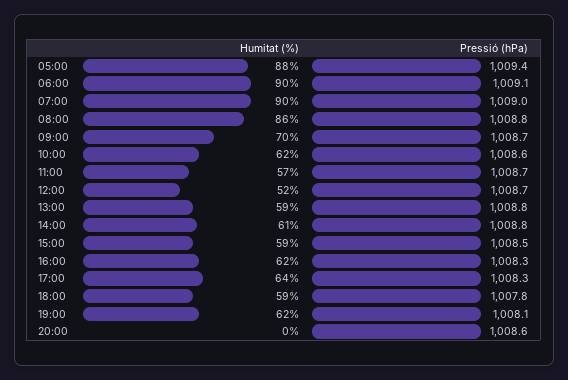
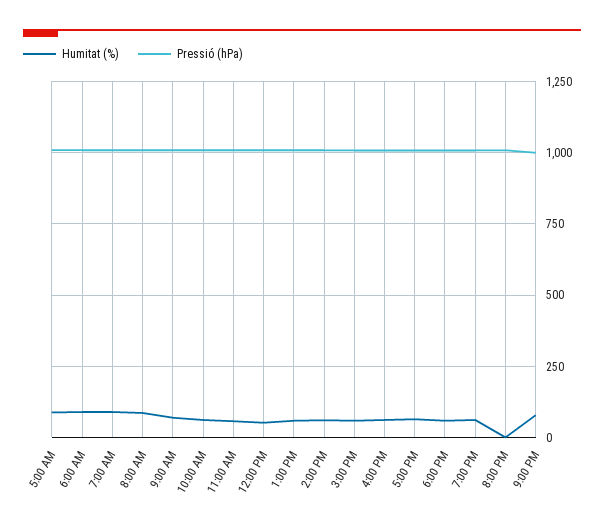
Humitat (%), 9:00 PM: none -> 75
Pressió (hPa), 9:00 PM: none -> 1000

